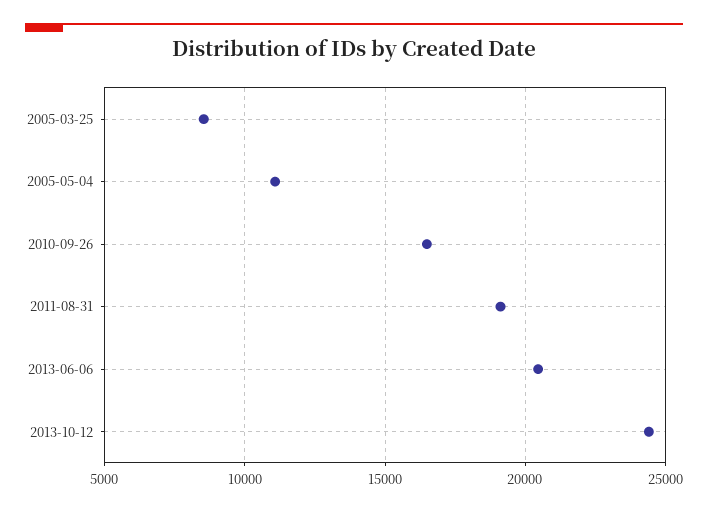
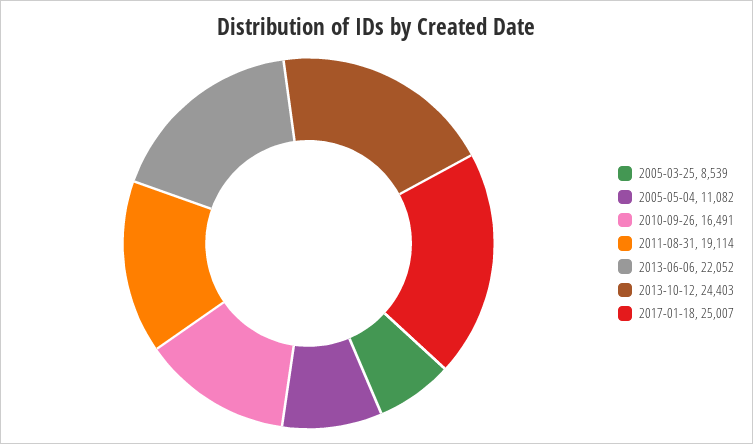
2013-06-06: 20500 -> 22052
2017-01-18: none -> 25007

